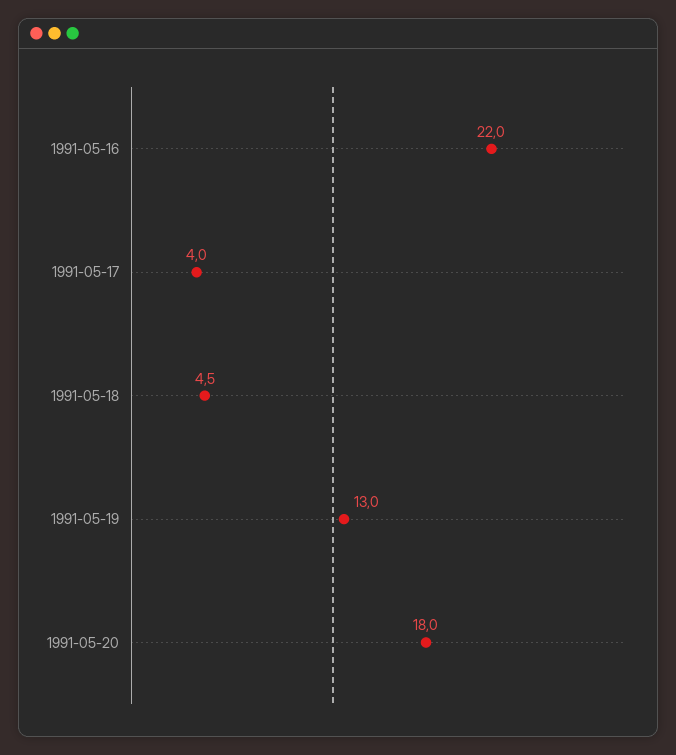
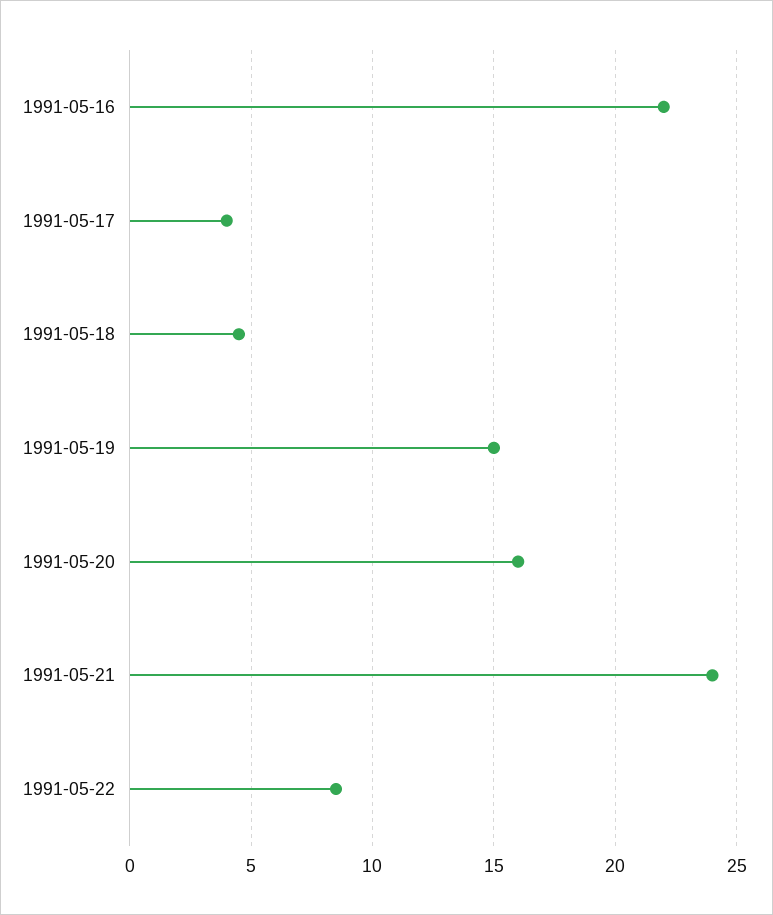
1991-05-19: 13 -> 15
1991-05-20: 18 -> 16
1991-05-21: none -> 24
1991-05-22: none -> 8.5

